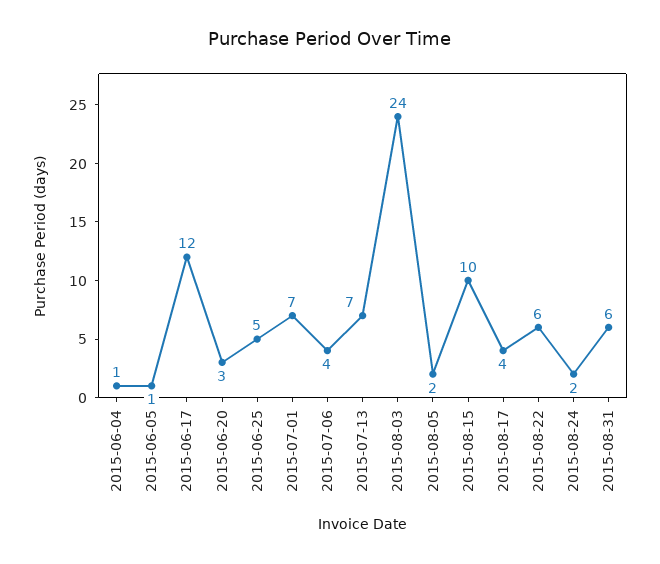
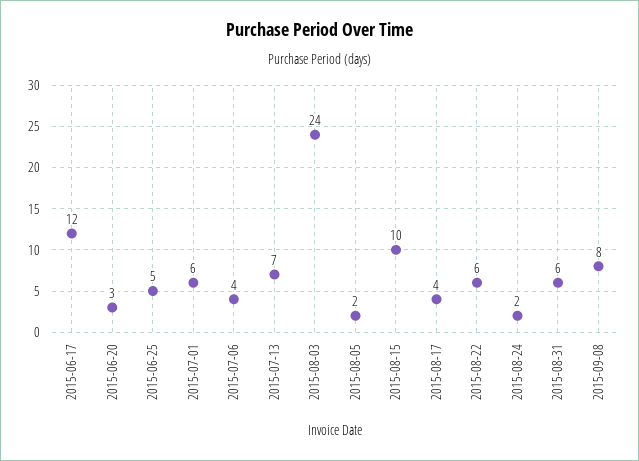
2015-06-04: 1 -> none
2015-06-05: 1 -> none
2015-07-01: 7 -> 6
2015-09-08: none -> 8

